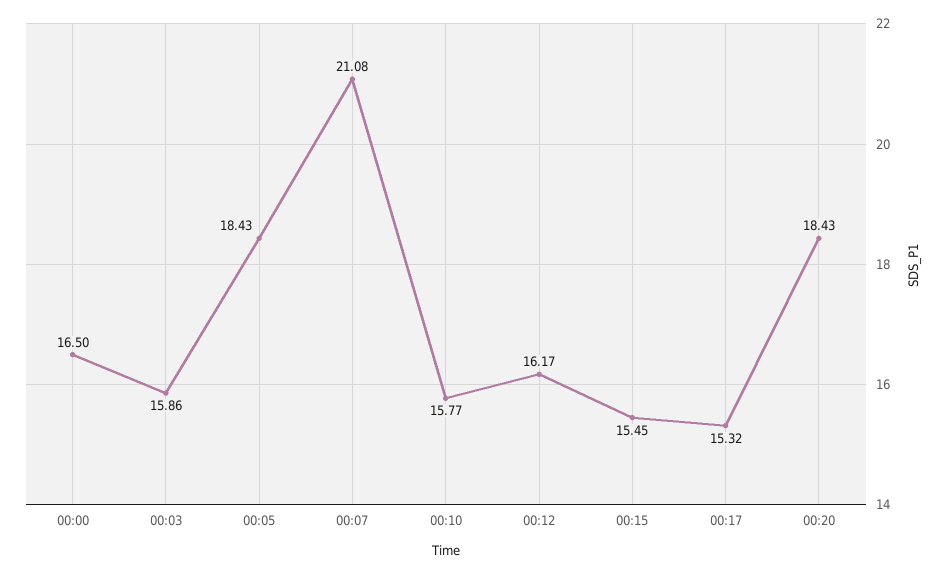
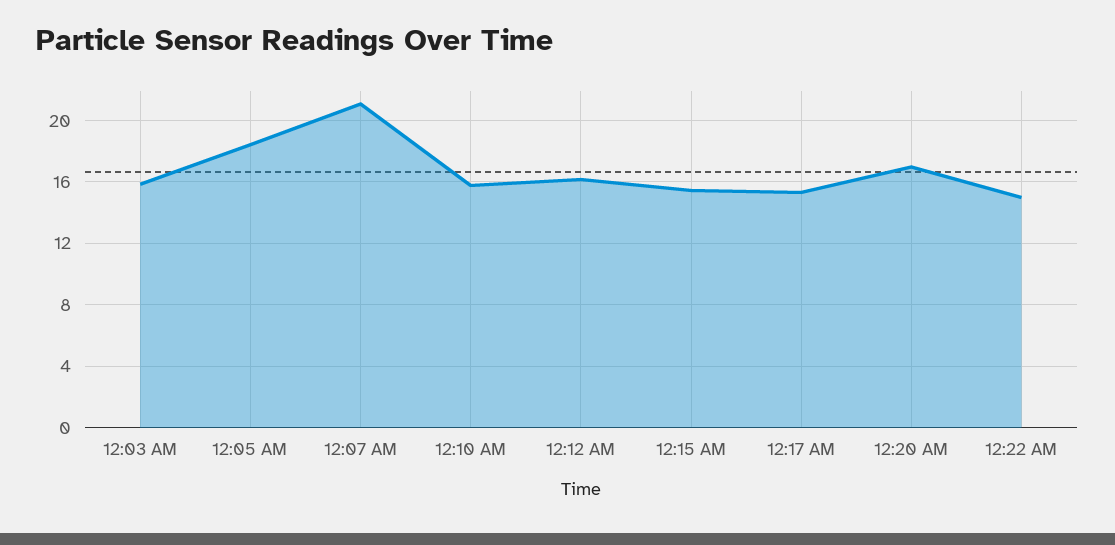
00:00: 16.5 -> none
00:20: 18.43 -> 17
12:22 AM: none -> 15

